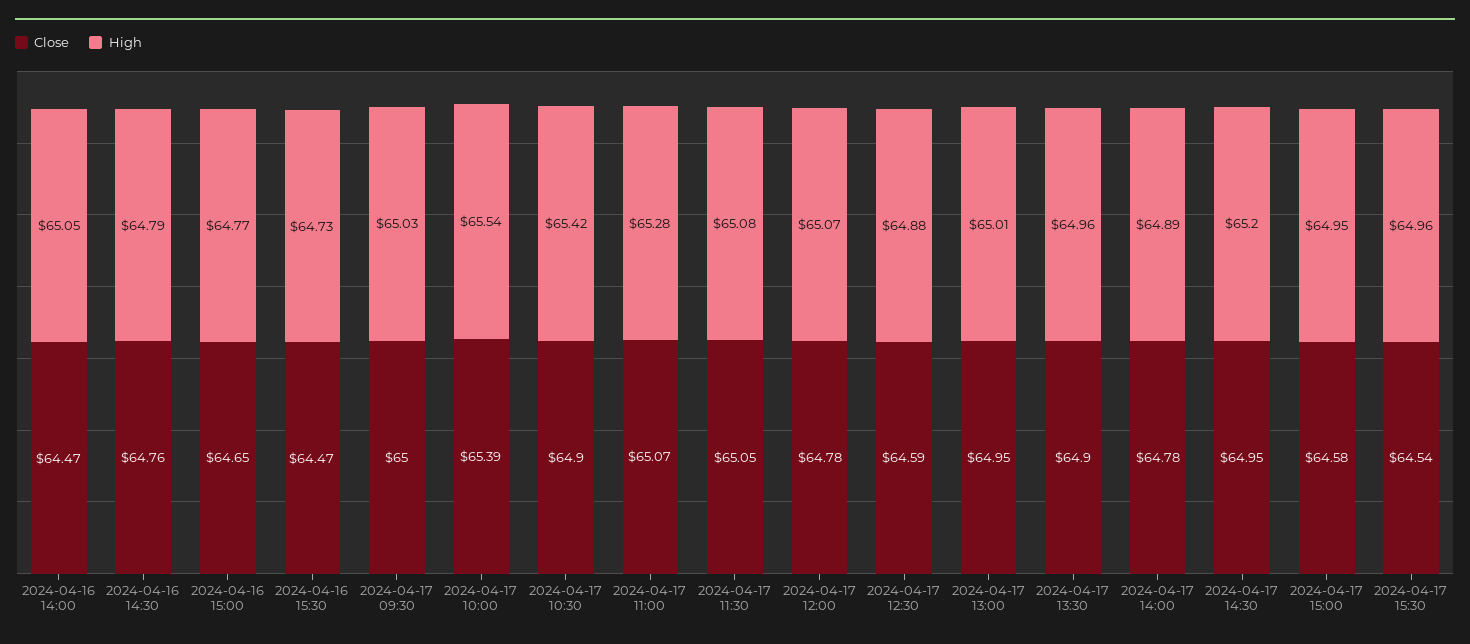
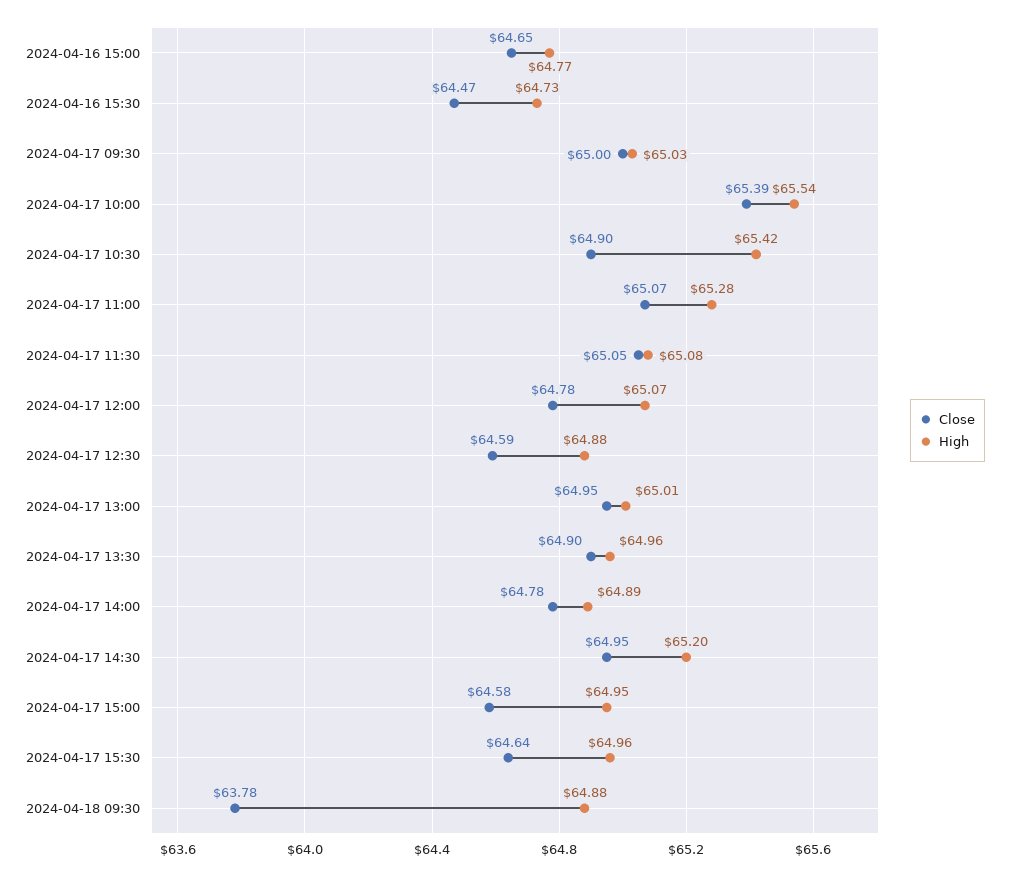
Close, 2024-04-16 14:00: 64.47 -> none
High, 2024-04-16 14:00: 65.05 -> none
Close, 2024-04-16 14:30: 64.76 -> none
High, 2024-04-16 14:30: 64.79 -> none
Close, 2024-04-17 15:30: 64.54 -> 64.64
Close, 2024-04-18 09:30: none -> 63.78
High, 2024-04-18 09:30: none -> 64.88

